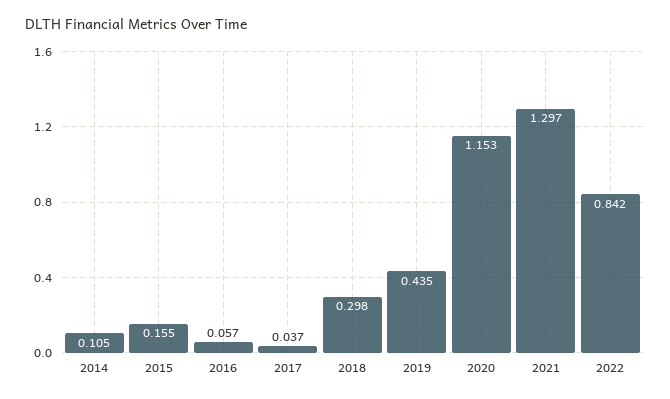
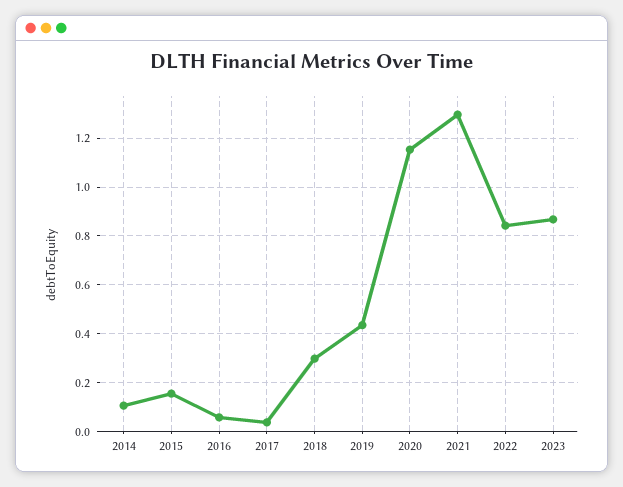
2023: none -> 0.875

